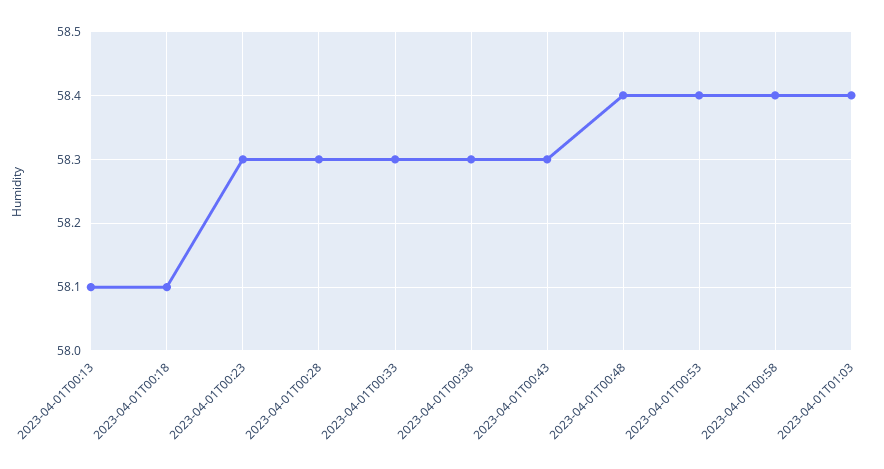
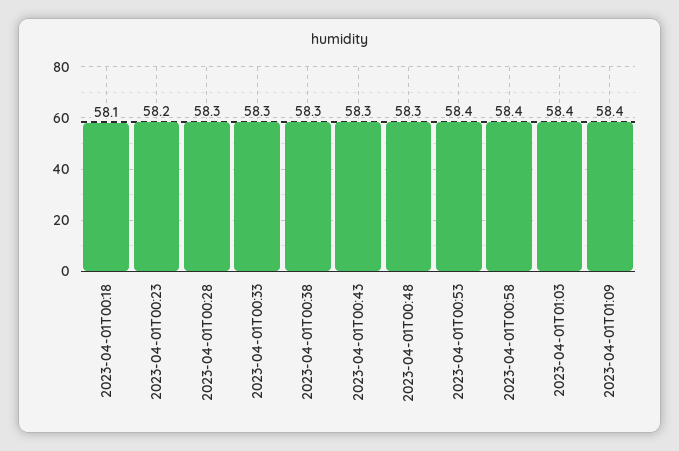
2023-04-01T00:13: 58.1 -> none
2023-04-01T00:23: 58.3 -> 58.2
2023-04-01T00:48: 58.4 -> 58.3
2023-04-01T01:09: none -> 58.4

